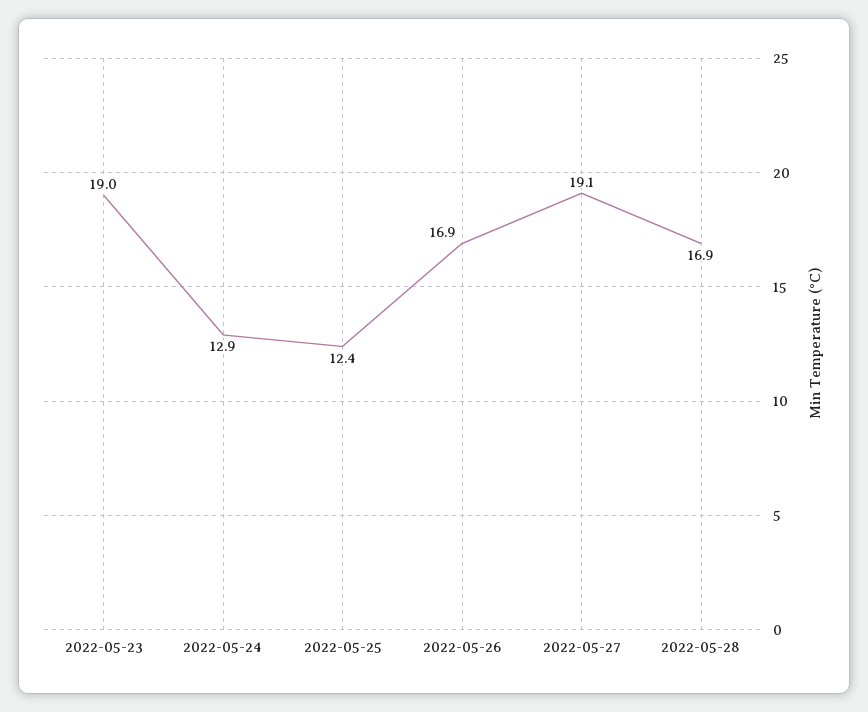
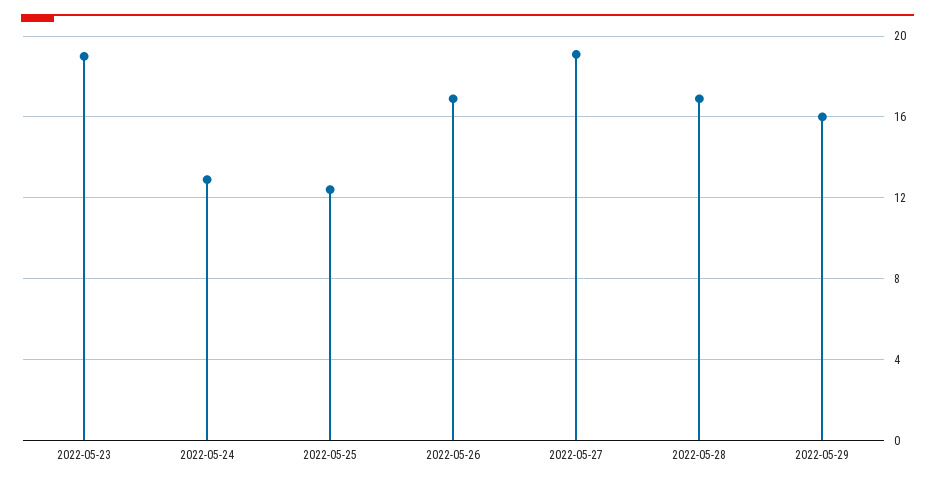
2022-05-29: none -> 16

